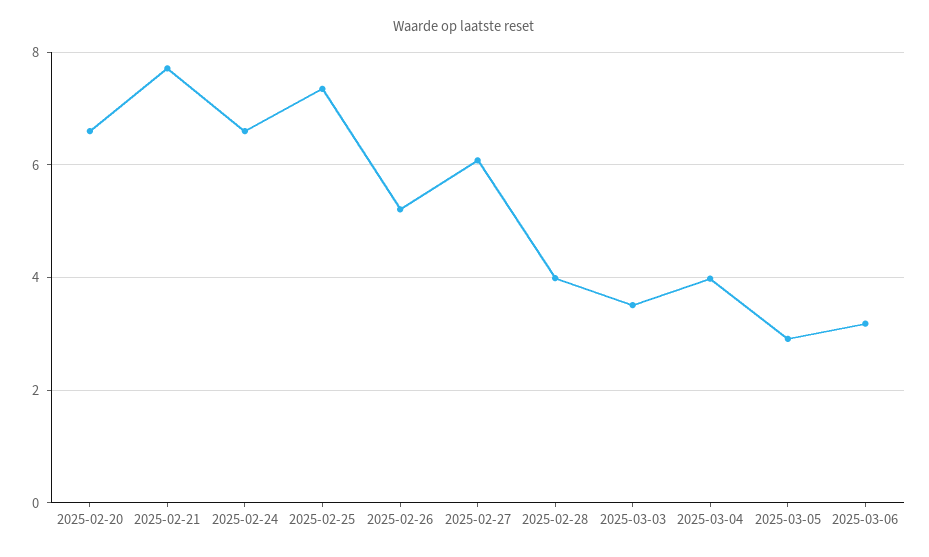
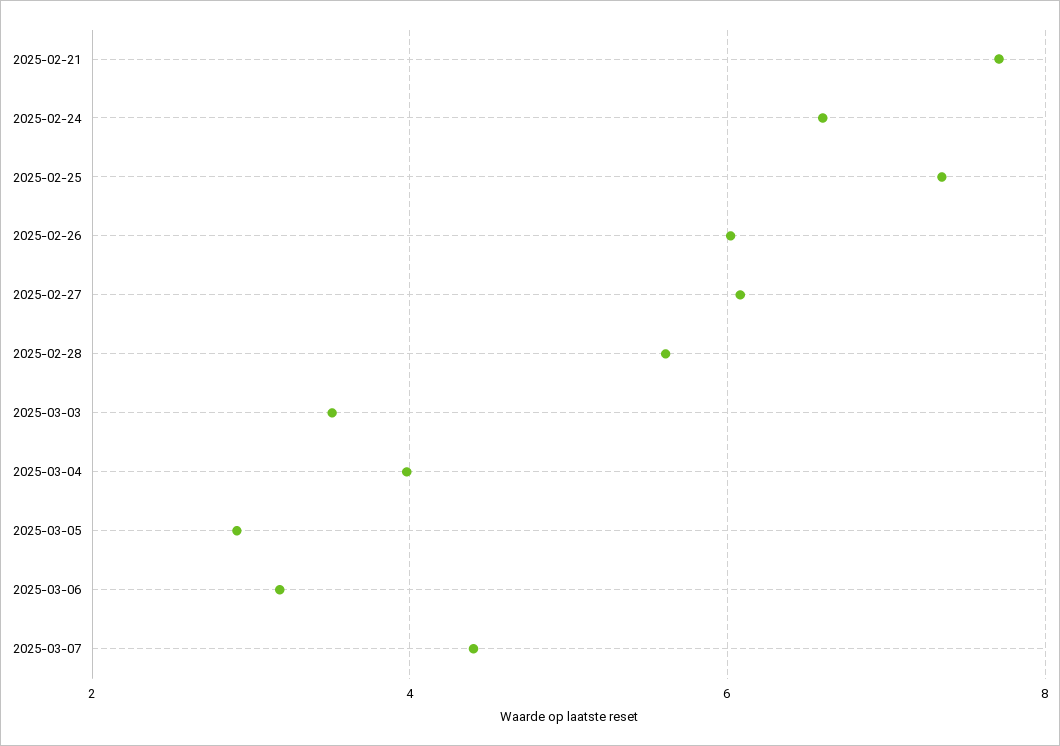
2025-02-20: 6.6 -> none
2025-02-26: 5.2 -> 6
2025-02-28: 4 -> 5.6
2025-03-07: none -> 4.4

